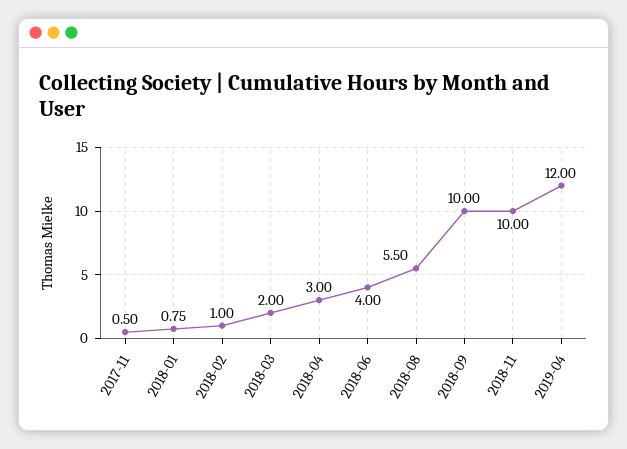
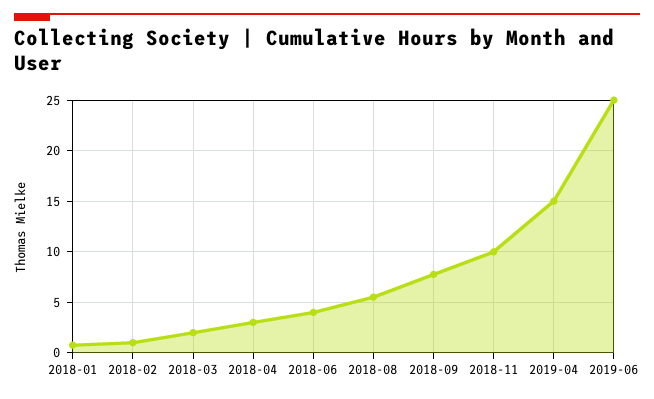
2017-11: 0.5 -> none
2018-09: 10 -> 8
2019-04: 12 -> 15
2019-06: none -> 25

